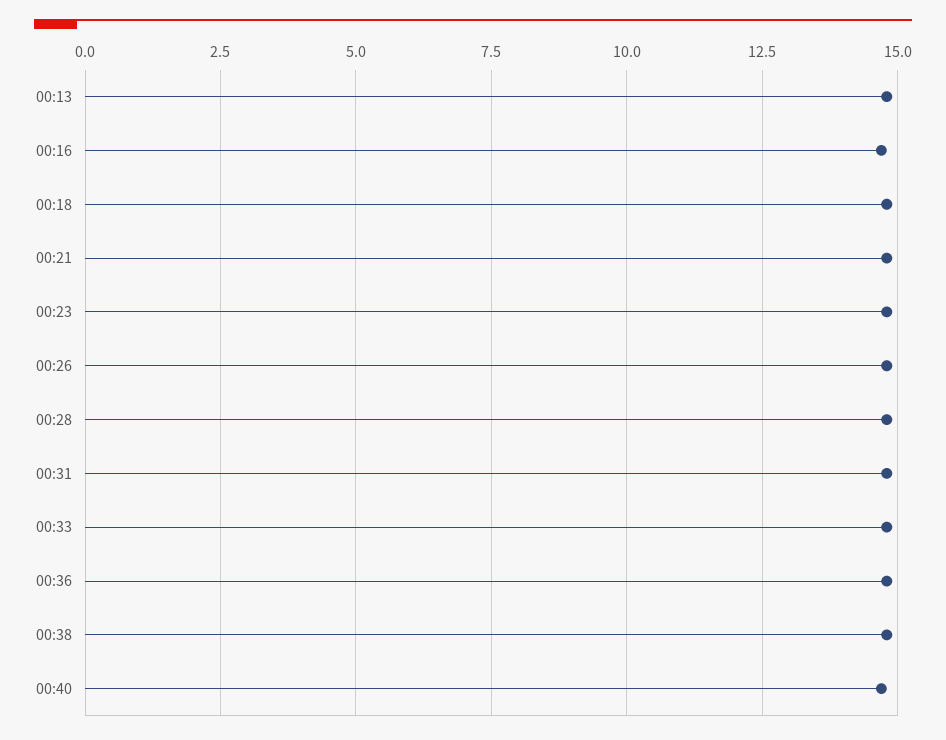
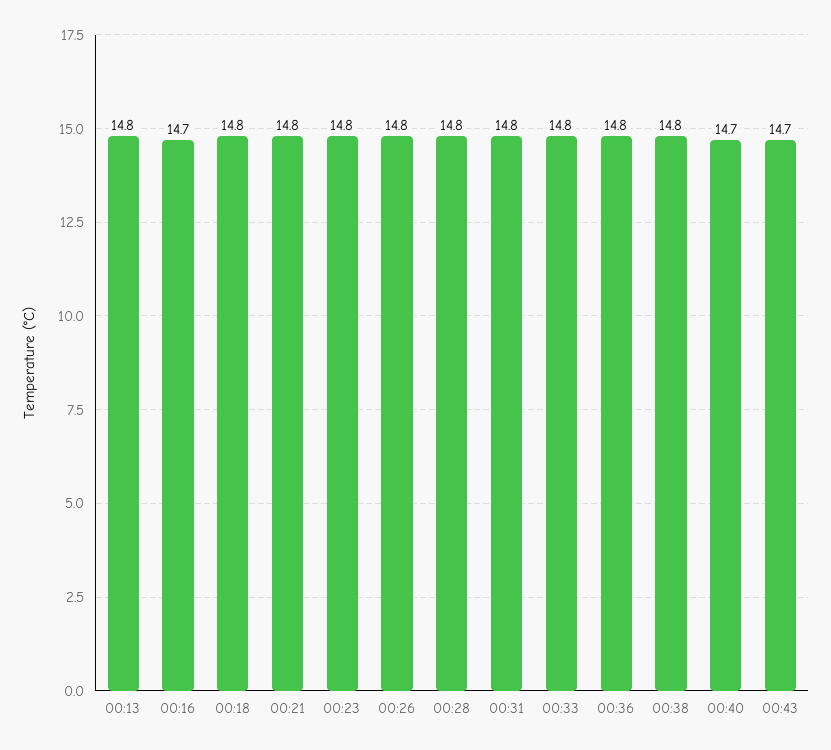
00:43: none -> 14.7

